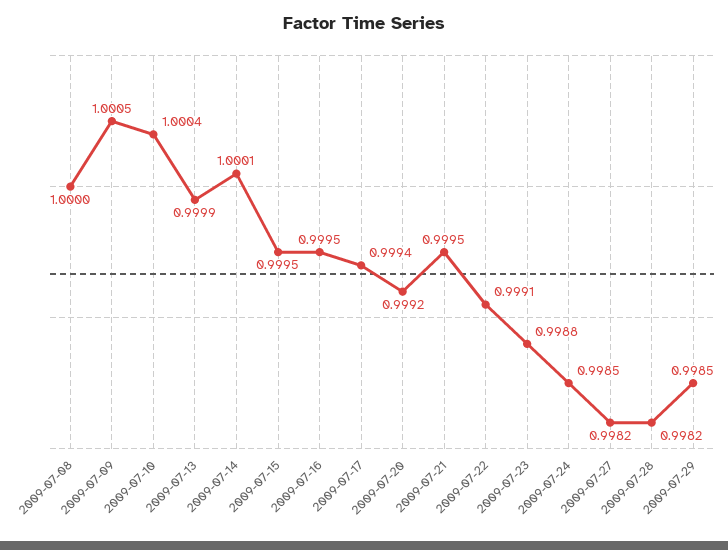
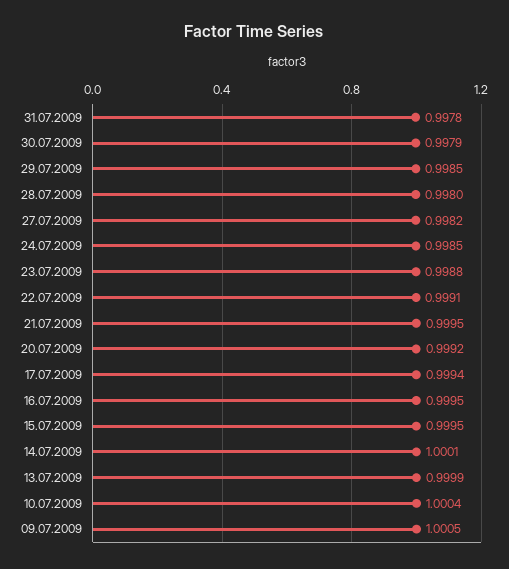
2009-07-08: 1 -> none
2009-07-28: 0.9982 -> 0.998
31.07.2009: none -> 0.9978
30.07.2009: none -> 0.9979

